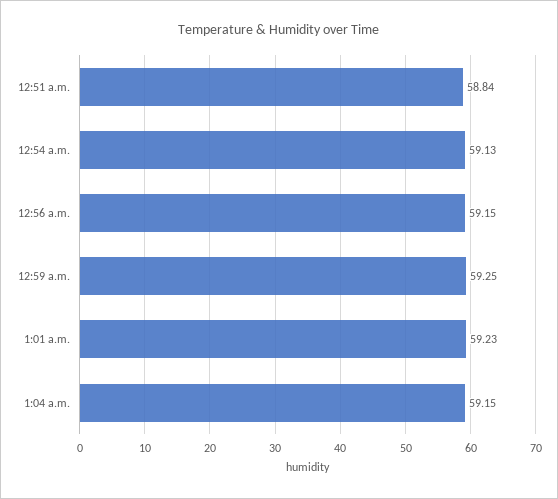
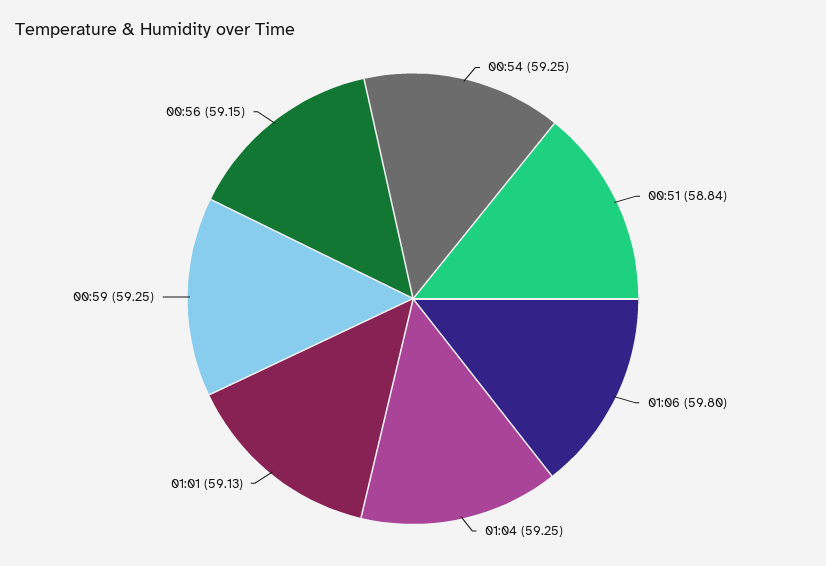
12:54 a.m.: 59.13 -> 59.25
1:01 a.m.: 59.23 -> 59.13
1:04 a.m.: 59.15 -> 59.25
01:06: none -> 59.8

